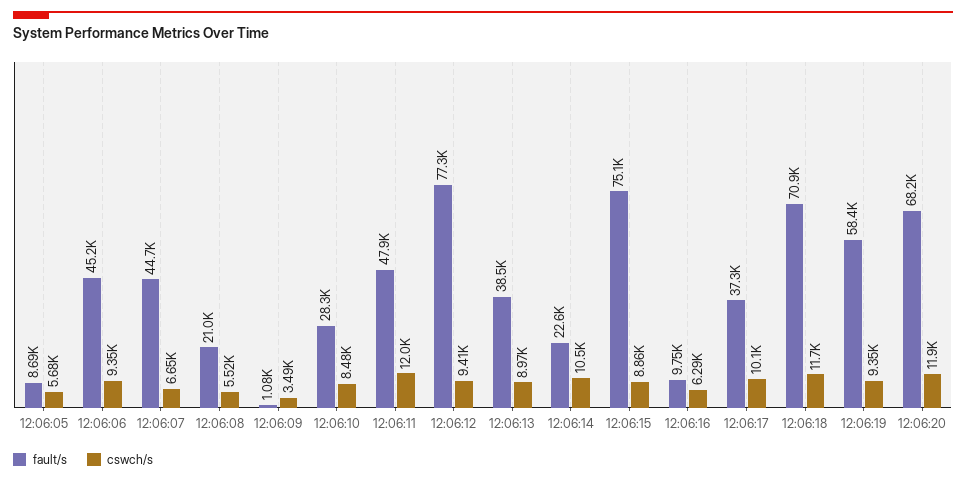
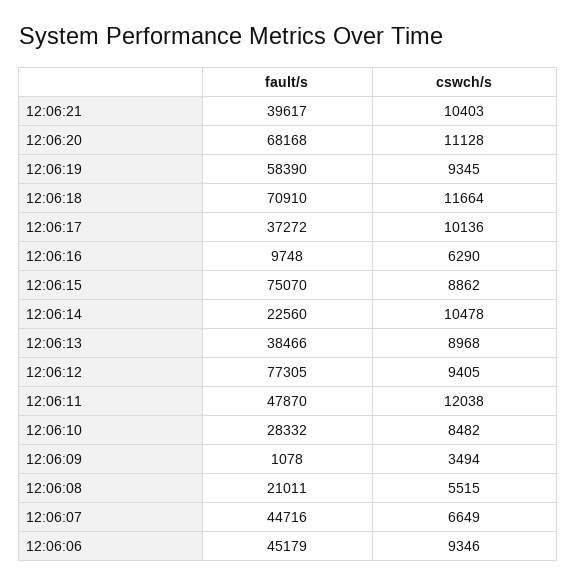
fault/s, 12:06:05: 8690 -> none
cswch/s, 12:06:05: 5680 -> none
cswch/s, 12:06:20: 11900 -> 11128
fault/s, 12:06:21: none -> 39617
cswch/s, 12:06:21: none -> 10403

